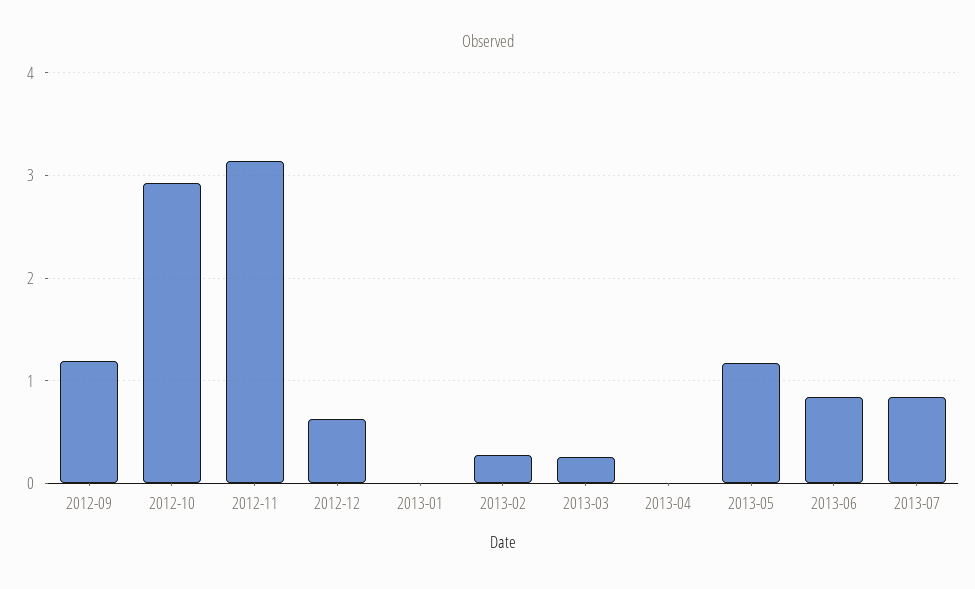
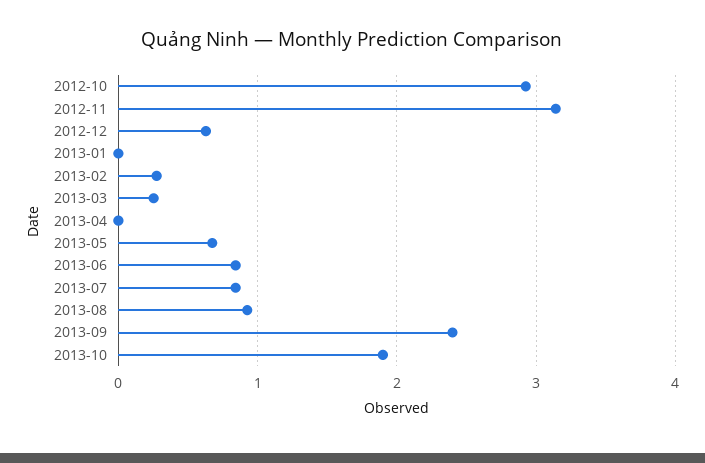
2012-09: 1.2 -> none
2013-05: 1.2 -> 0.7
2013-08: none -> 0.9
2013-09: none -> 2.4
2013-10: none -> 1.9

